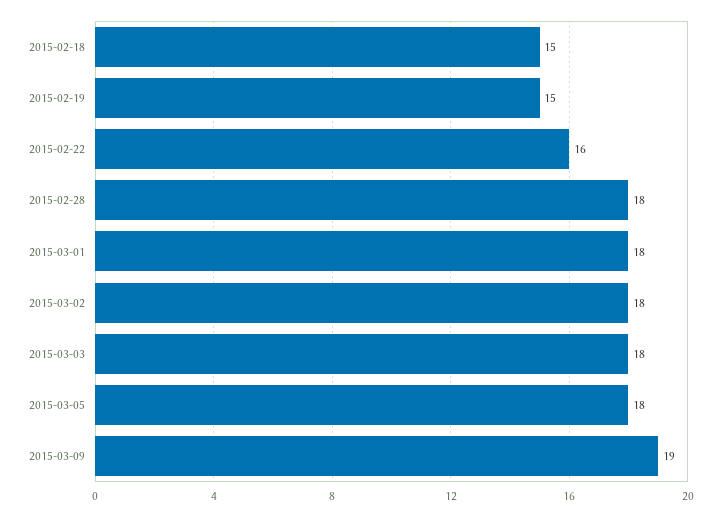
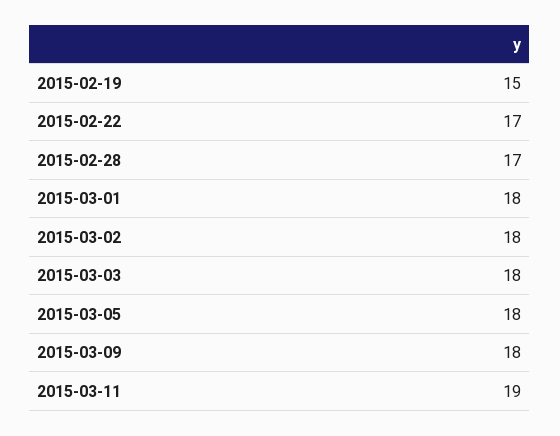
2015-02-18: 15 -> none
2015-02-22: 16 -> 17
2015-02-28: 18 -> 17
2015-03-09: 19 -> 18
2015-03-11: none -> 19

